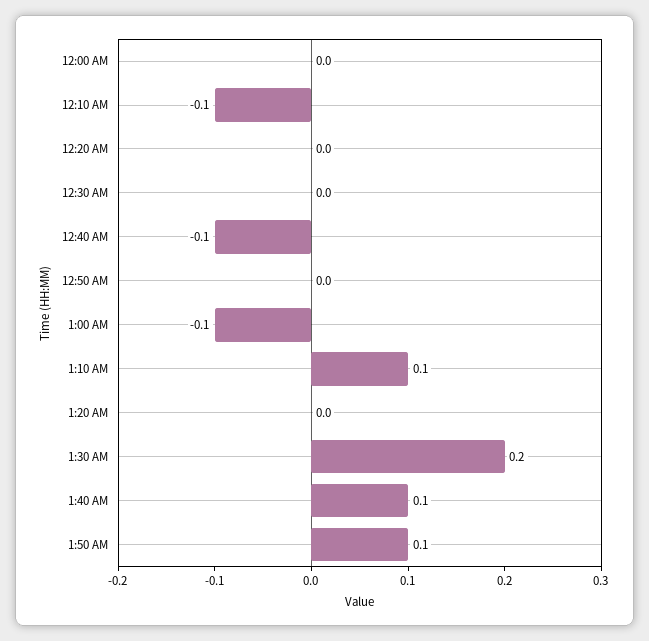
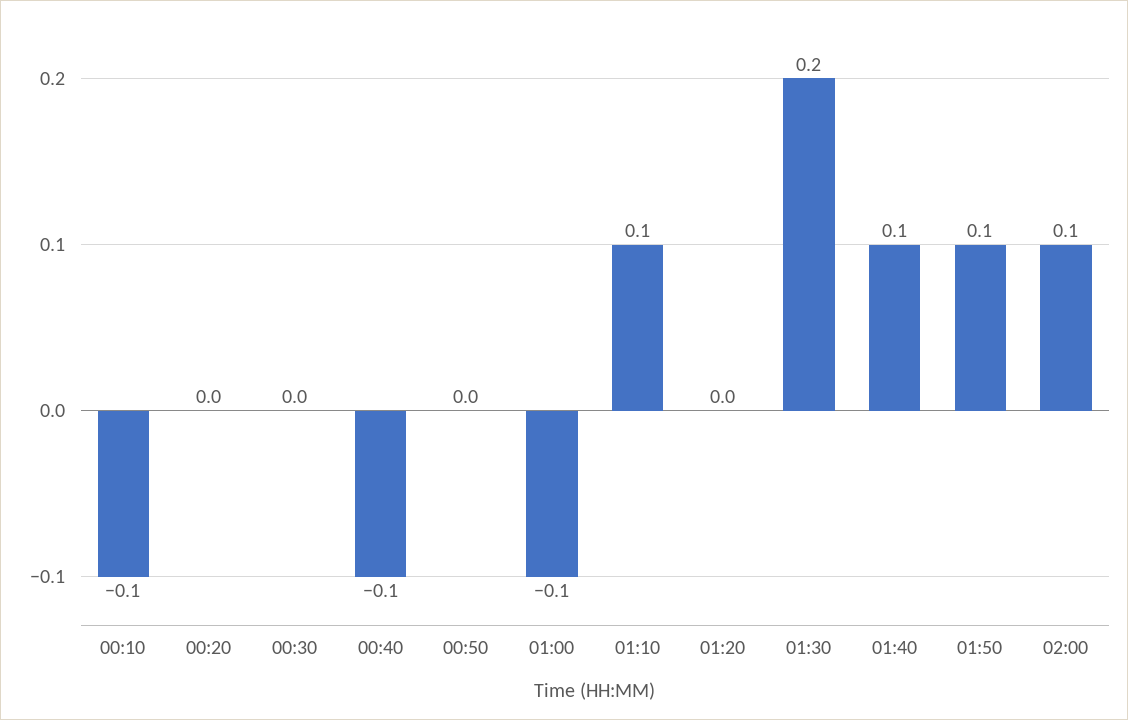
12:00 AM: 0 -> none
02:00: none -> 0.1

